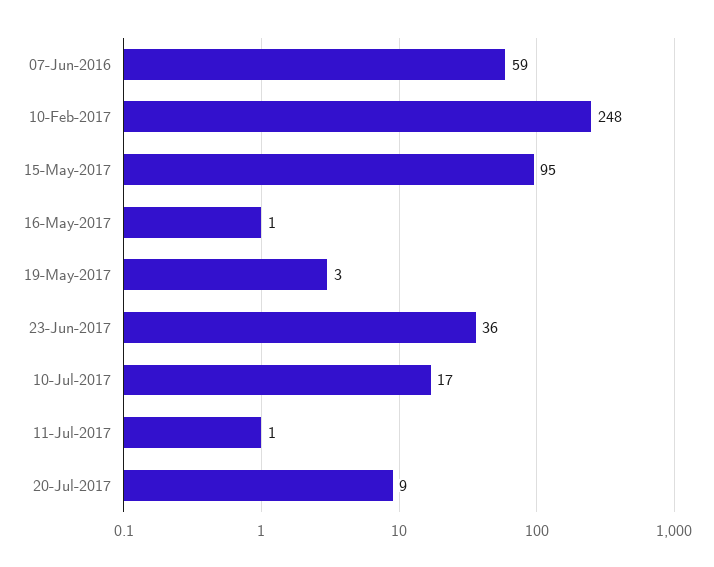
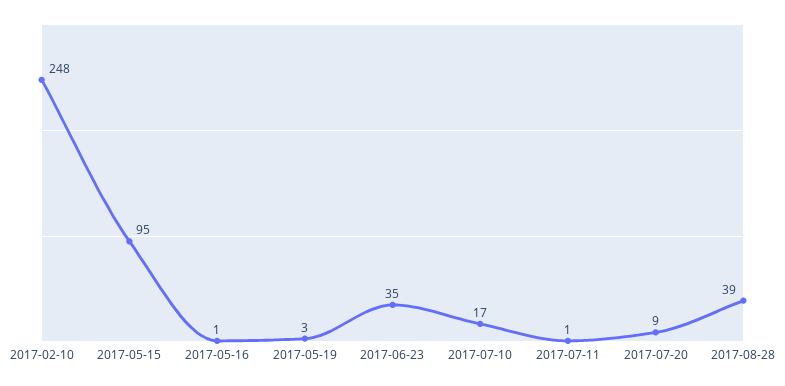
07-Jun-2016: 59 -> none
23-Jun-2017: 36 -> 35
2017-08-28: none -> 39

